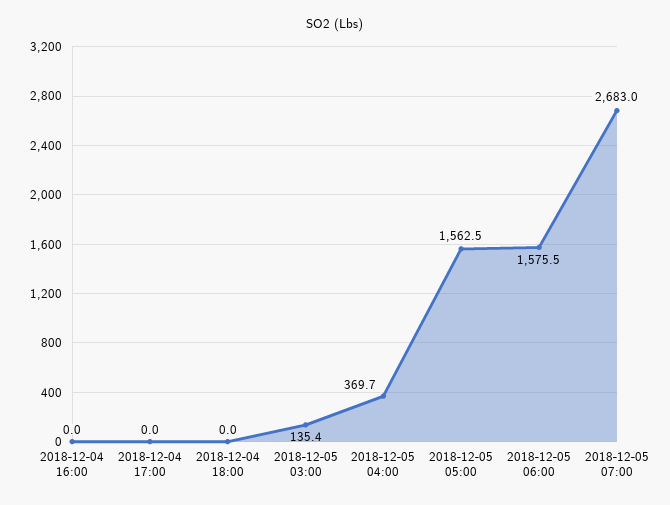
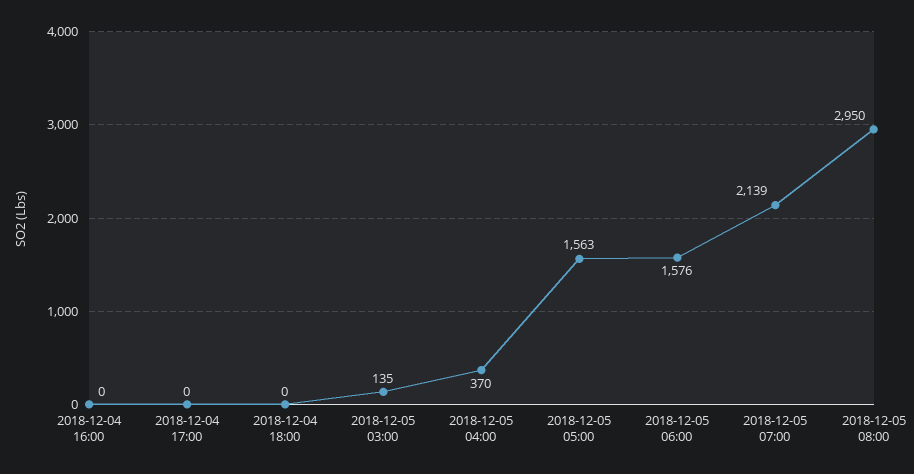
2018-12-05 07:00: 2683 -> 2139
2018-12-05 08:00: none -> 2950

